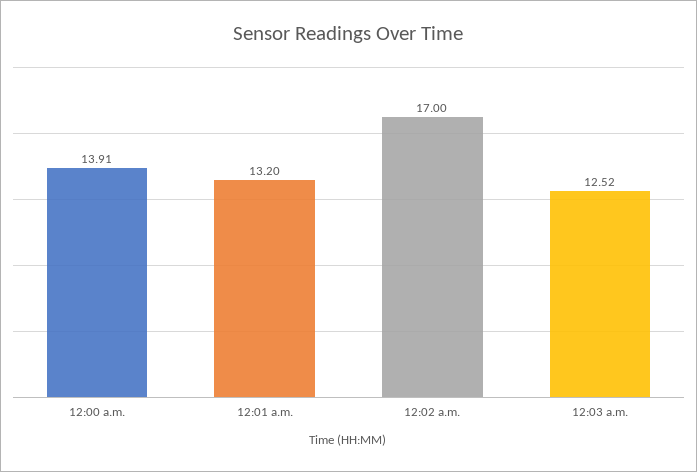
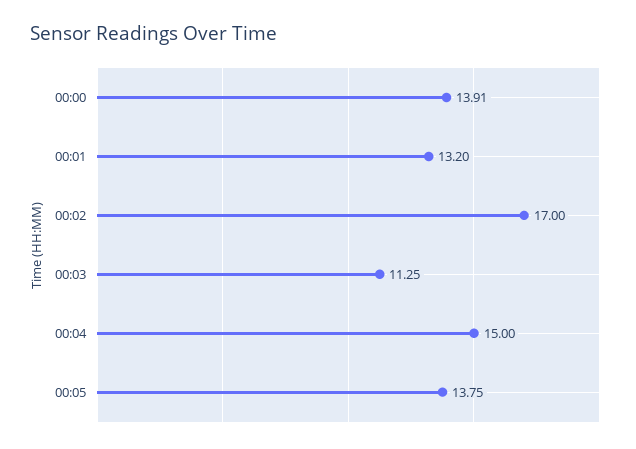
12:03 a.m.: 12.52 -> 11.25
00:04: none -> 15
00:05: none -> 13.75

